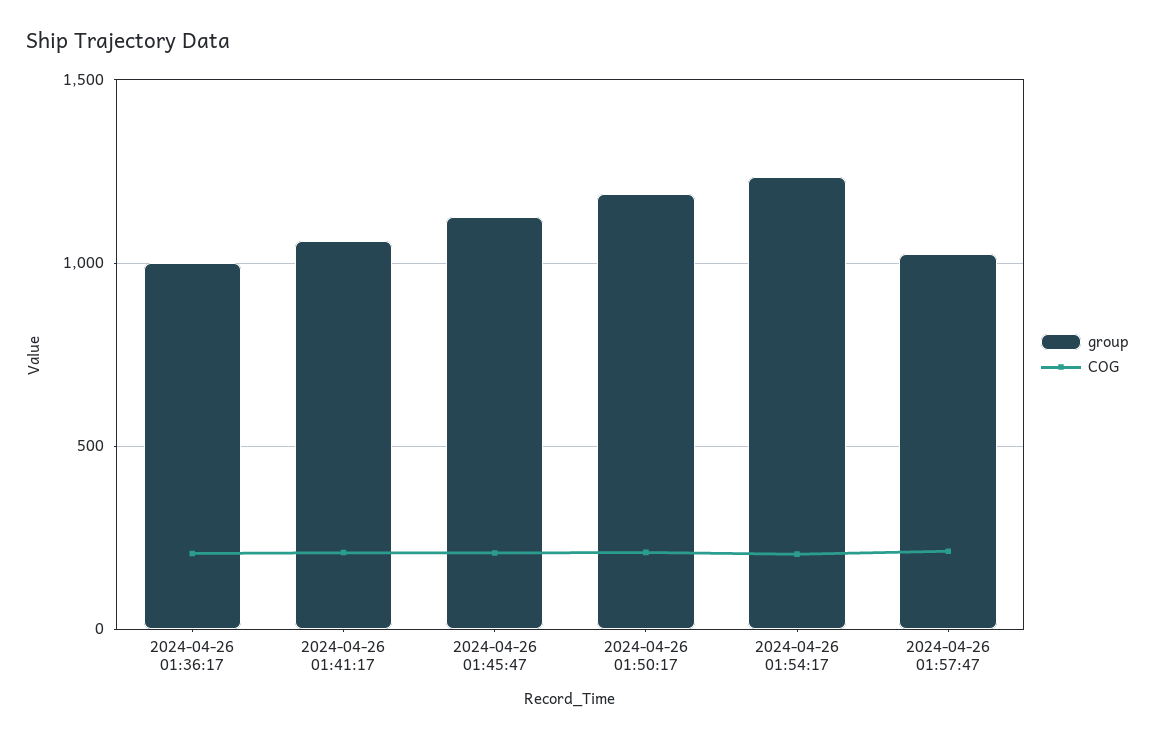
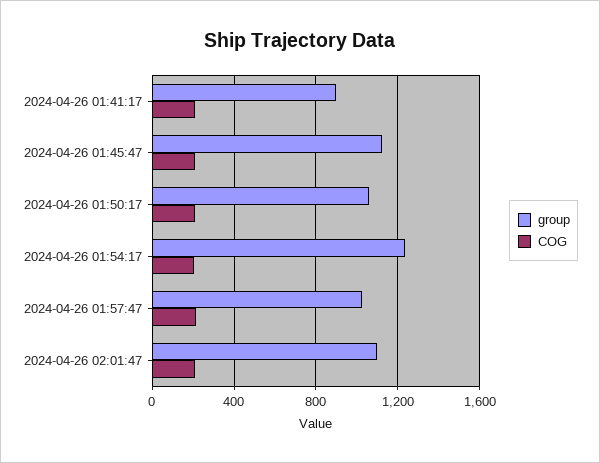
group, 2024-04-26 01:36:17: 1000 -> none
COG, 2024-04-26 01:36:17: 200 -> none
group, 2024-04-26 01:41:17: 1050 -> 900
group, 2024-04-26 01:50:17: 1200 -> 1050
group, 2024-04-26 02:01:47: none -> 1100
COG, 2024-04-26 02:01:47: none -> 200

